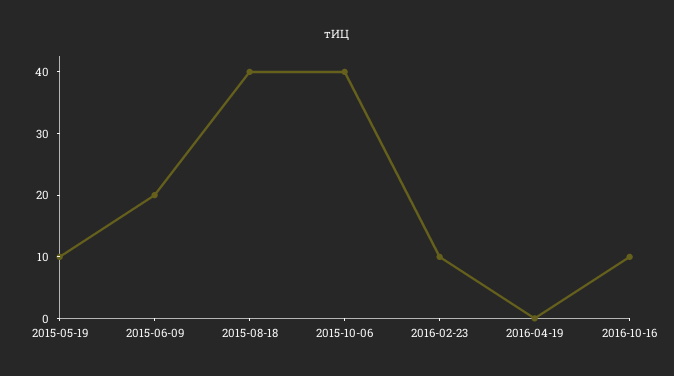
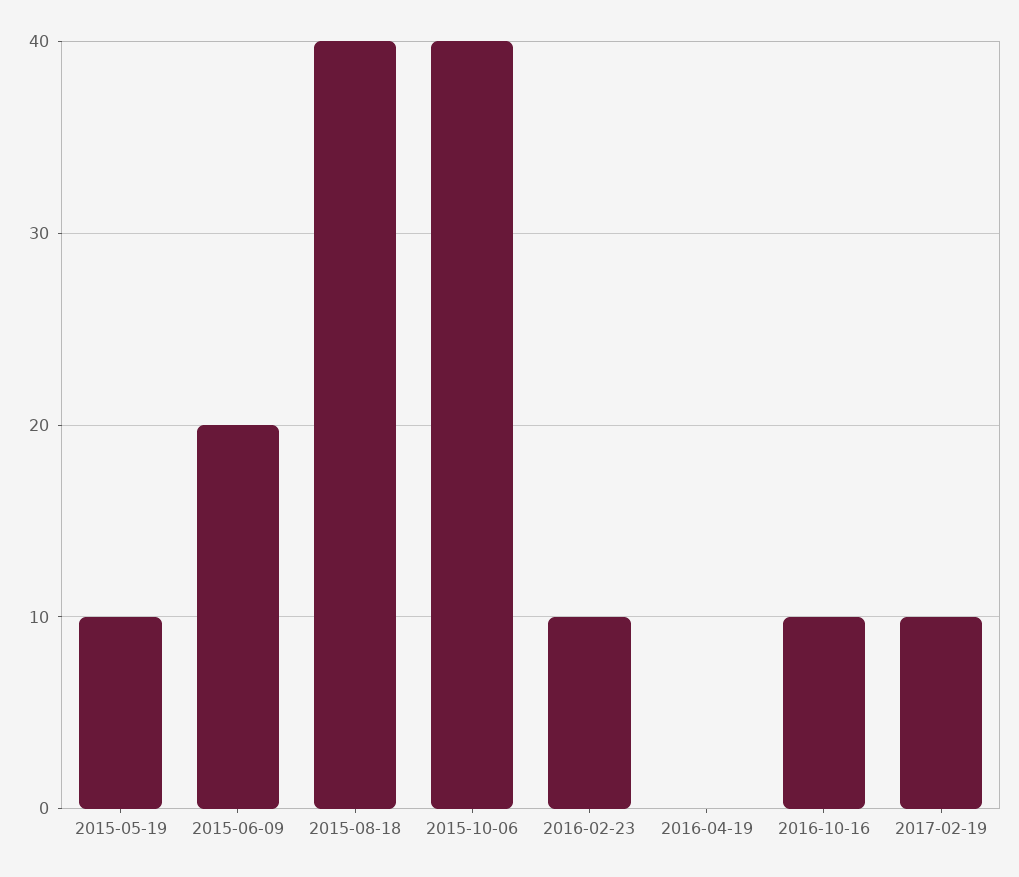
2017-02-19: none -> 10

